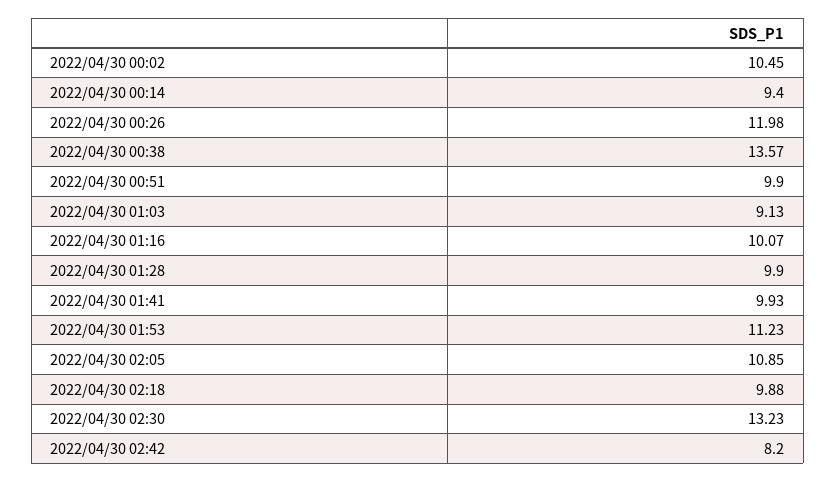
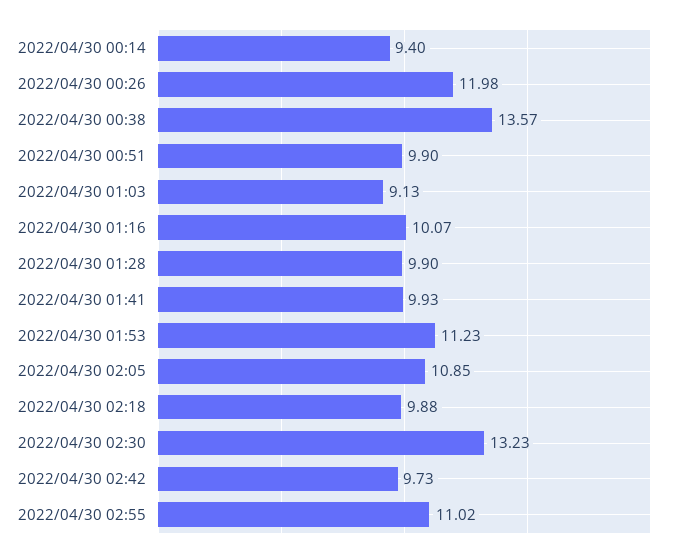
2022/04/30 00:02: 10.45 -> none
2022/04/30 02:42: 8.2 -> 9.73
2022/04/30 02:55: none -> 11.02

